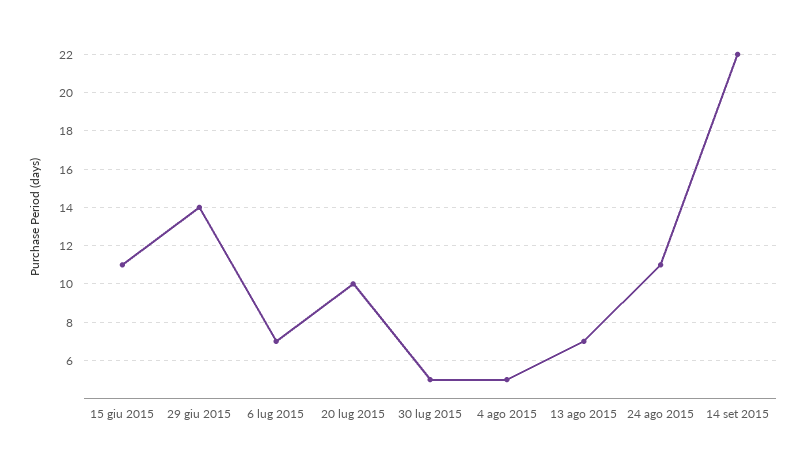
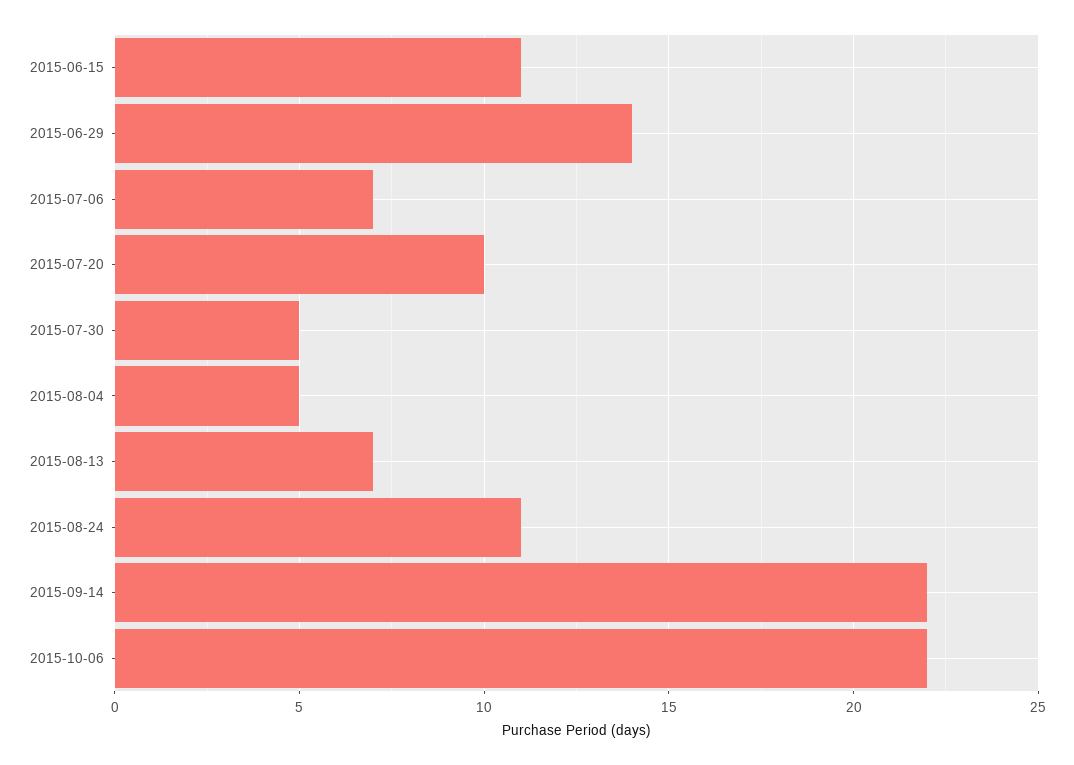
2015-10-06: none -> 22

